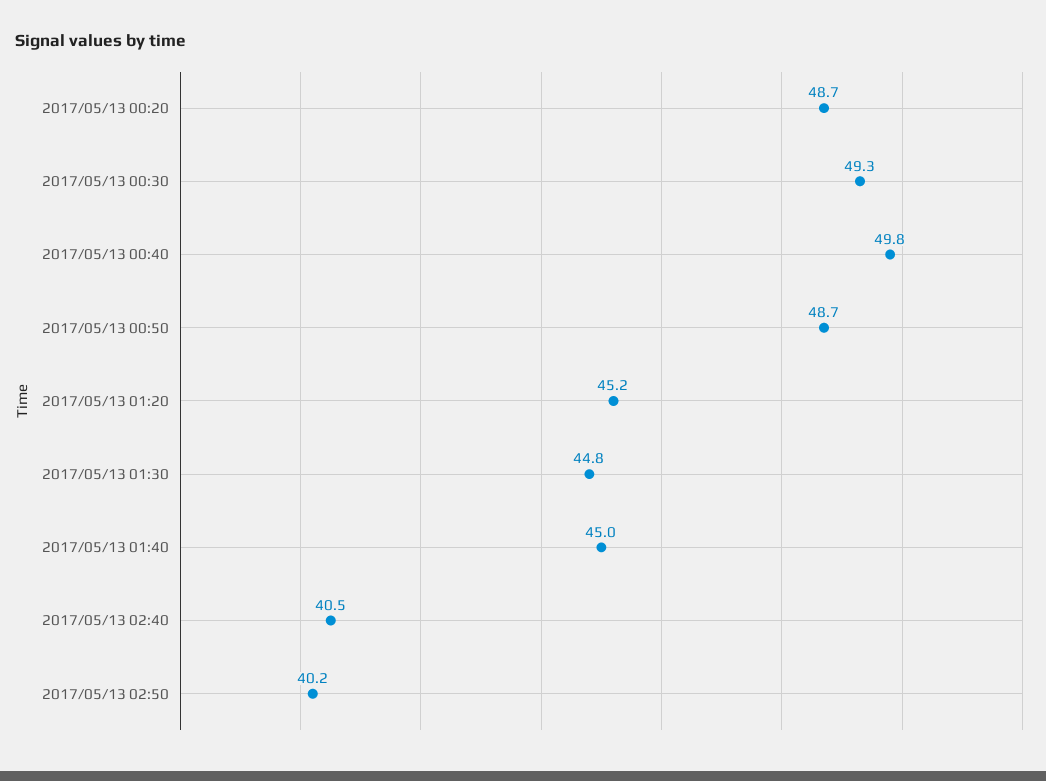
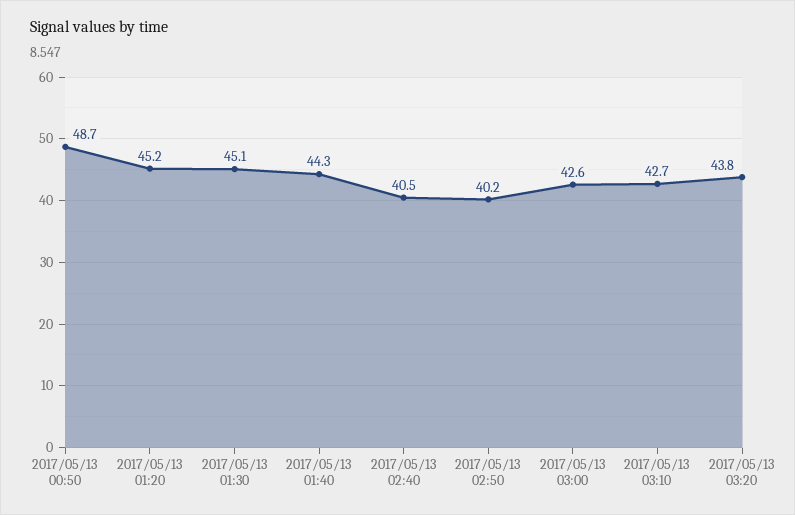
2017/05/13 00:20: 48.7 -> none
2017/05/13 00:30: 49.3 -> none
2017/05/13 00:40: 49.8 -> none
2017/05/13 01:30: 44.8 -> 45.1
2017/05/13 01:40: 45 -> 44.3
2017/05/13 03:00: none -> 42.6
2017/05/13 03:10: none -> 42.7
2017/05/13 03:20: none -> 43.8

